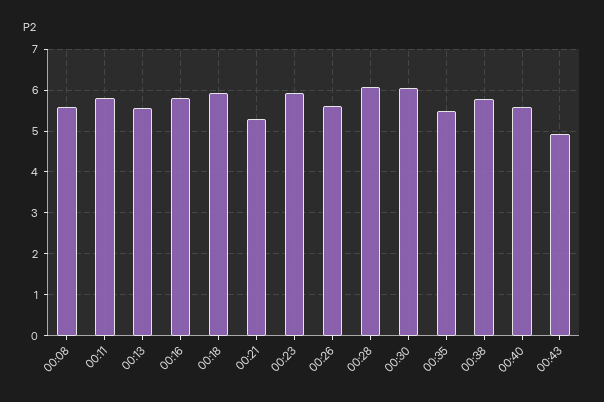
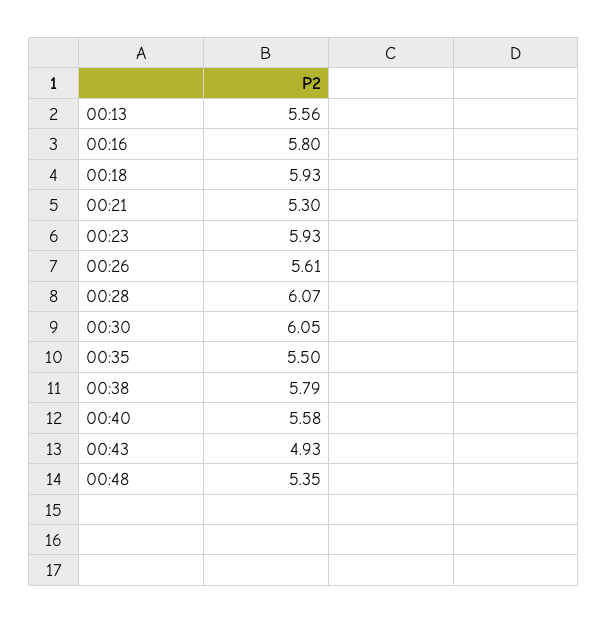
00:08: 5.6 -> none
00:11: 5.8 -> none
00:48: none -> 5.35

